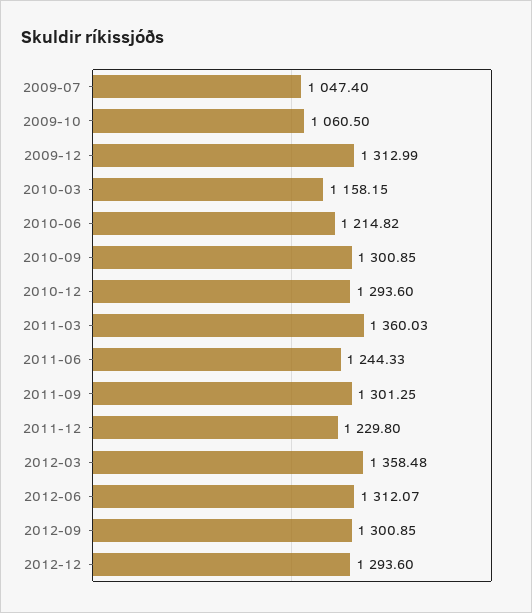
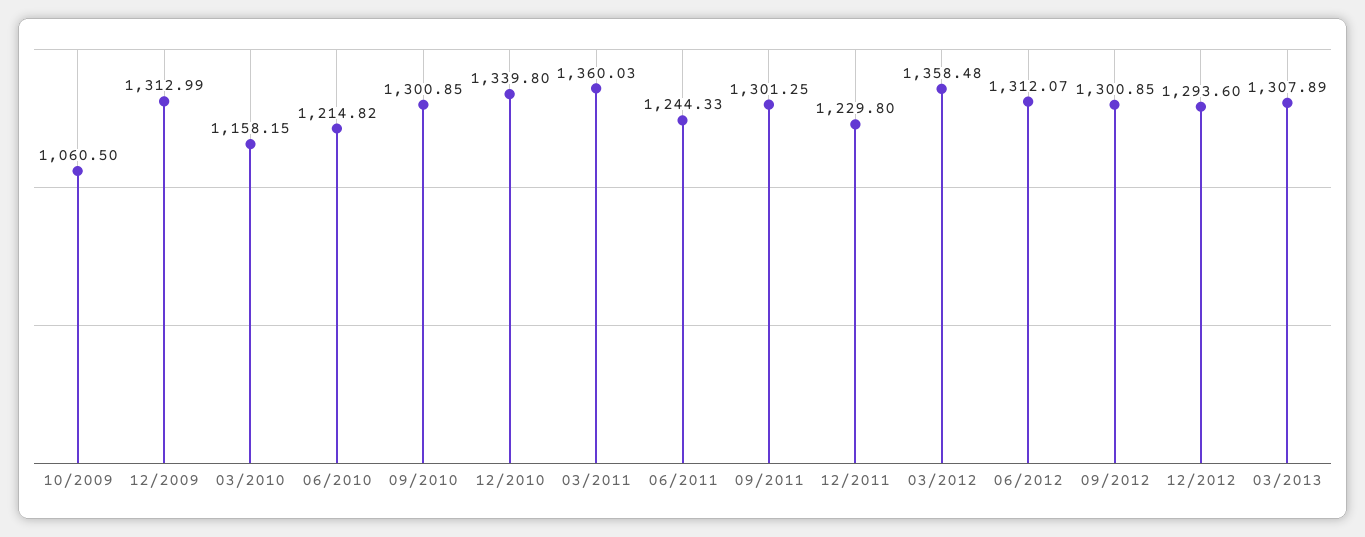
2009-07: 1047.4 -> none
2010-12: 1293.6 -> 1339.8
03/2013: none -> 1307.89

